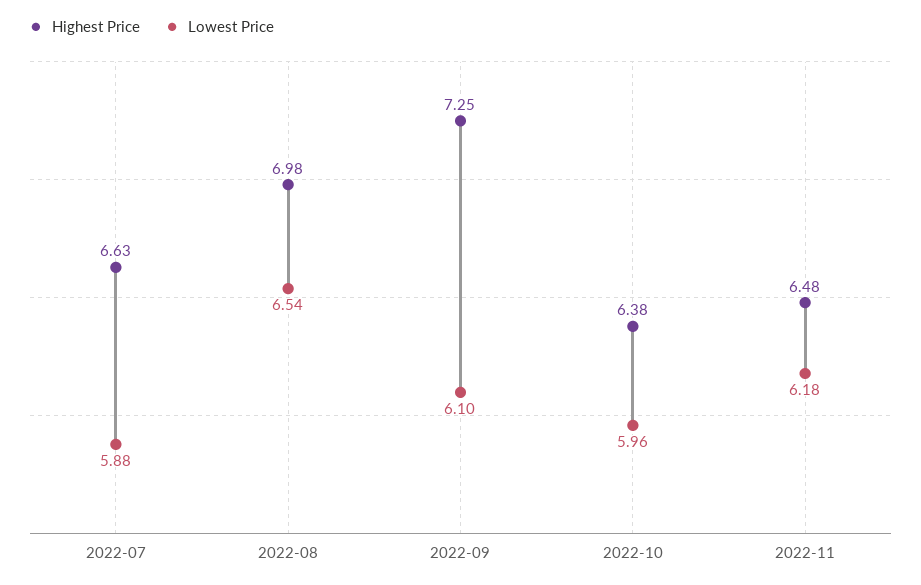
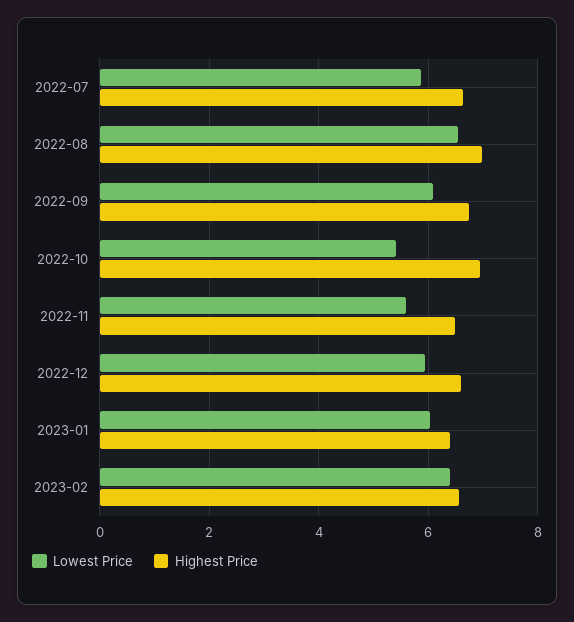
Highest Price, 2022-09: 7.25 -> 6.8
Highest Price, 2022-10: 6.38 -> 7
Lowest Price, 2022-10: 5.96 -> 5.4
Lowest Price, 2022-11: 6.18 -> 5.6
Lowest Price, 2022-12: none -> 6
Highest Price, 2022-12: none -> 6.6
Lowest Price, 2023-01: none -> 6
Highest Price, 2023-01: none -> 6.4
Lowest Price, 2023-02: none -> 6.4
Highest Price, 2023-02: none -> 6.6

